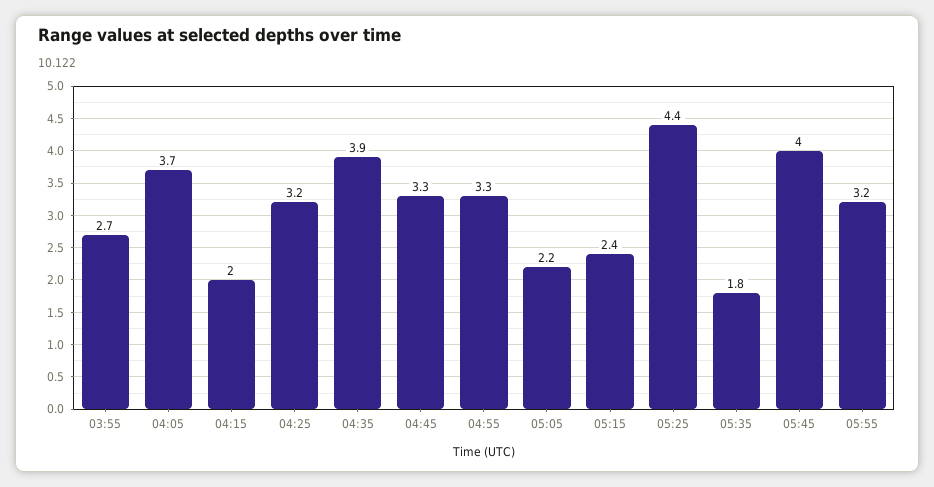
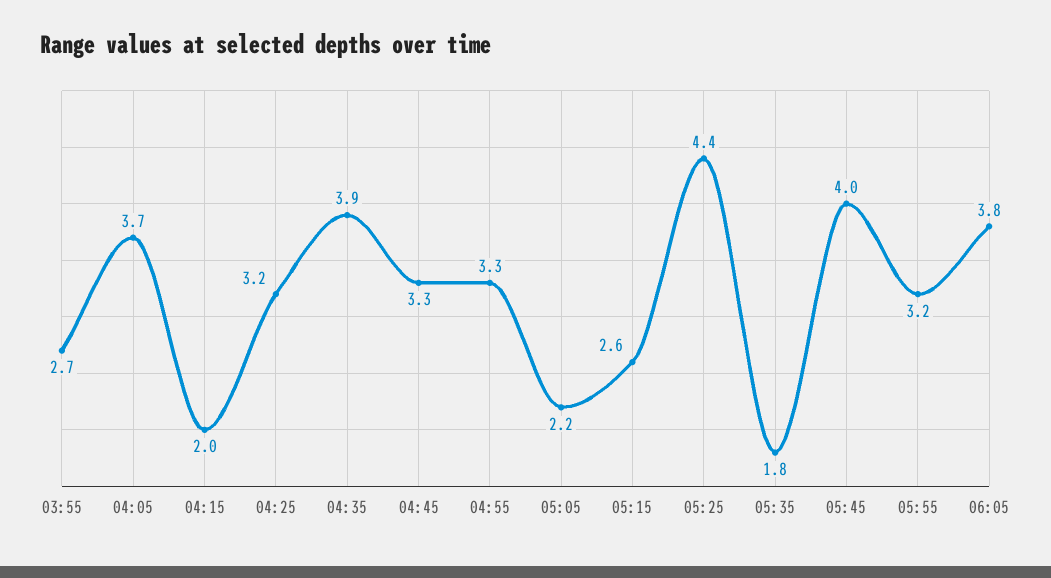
05:15: 2.4 -> 2.6
06:05: none -> 3.8

